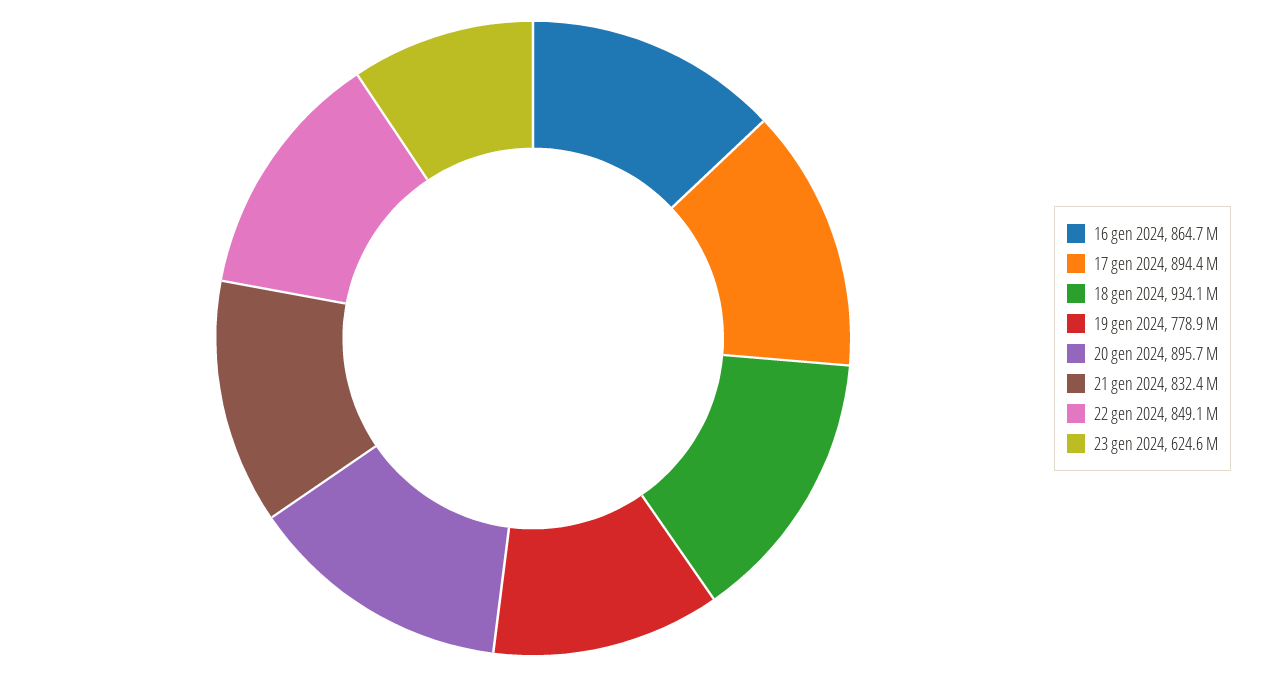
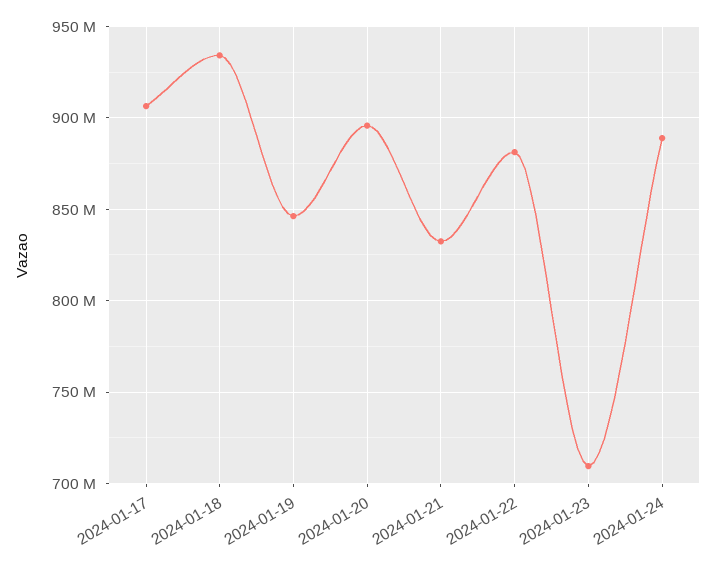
16 gen 2024: 864700000 -> none
17 gen 2024: 894400000 -> 905000000
19 gen 2024: 778900000 -> 845000000
22 gen 2024: 849100000 -> 880000000
23 gen 2024: 624600000 -> 710000000
2024-01-24: none -> 890000000

